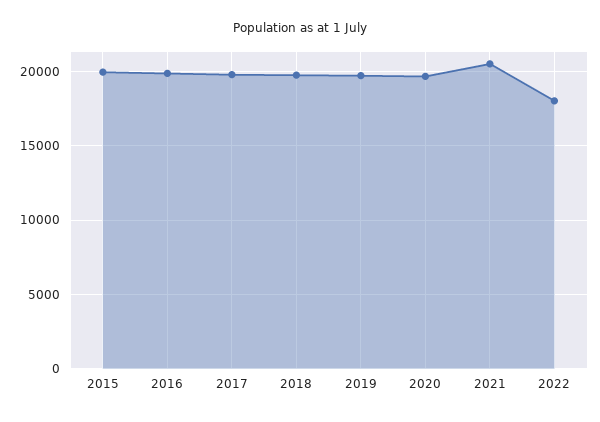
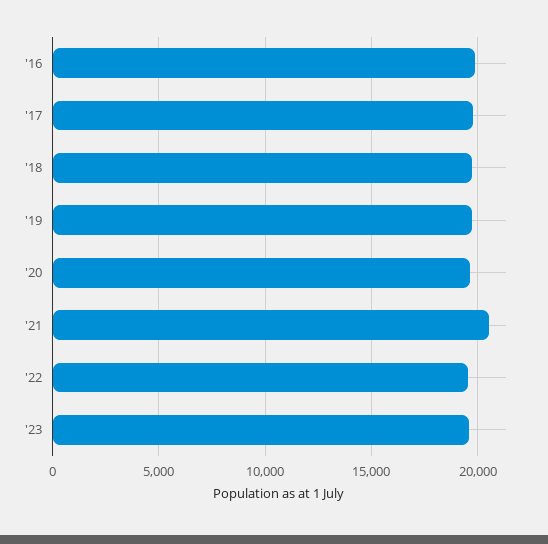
2015: 20000 -> none
2022: 18000 -> 19500
'23: none -> 19500

